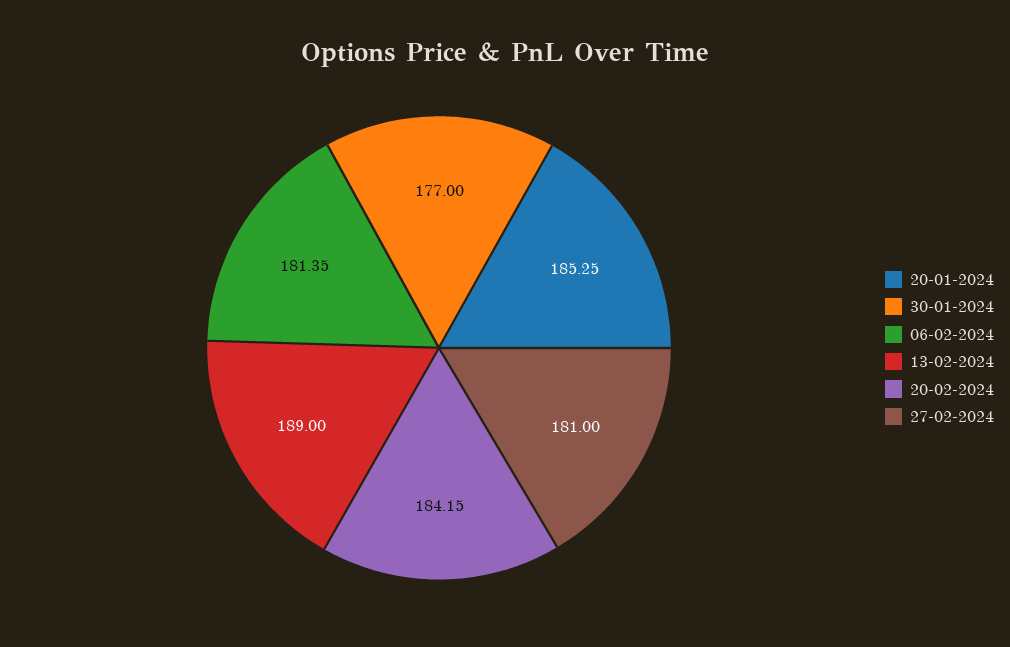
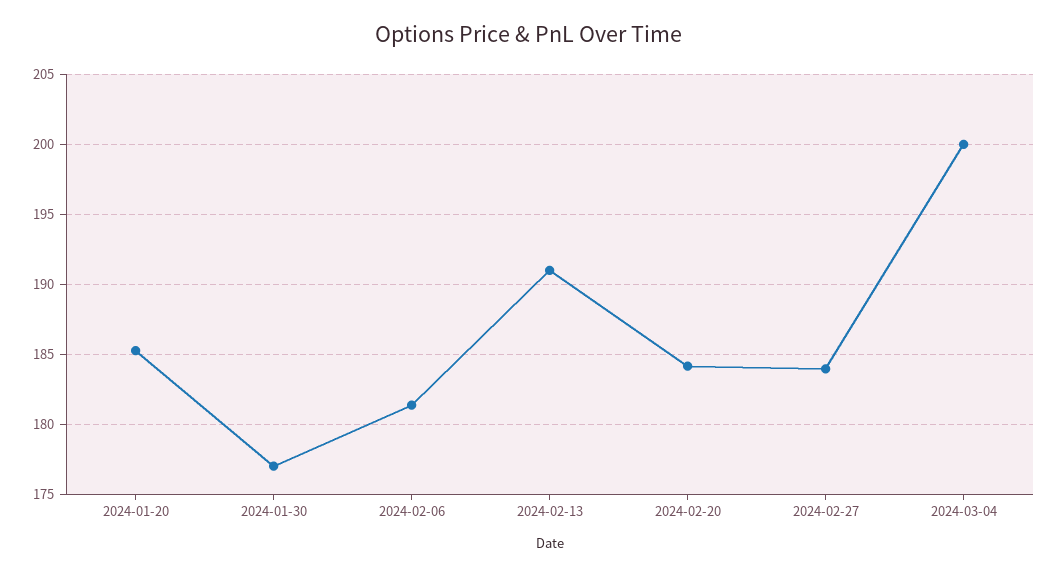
13-02-2024: 189 -> 191
27-02-2024: 181 -> 184
2024-03-04: none -> 200

